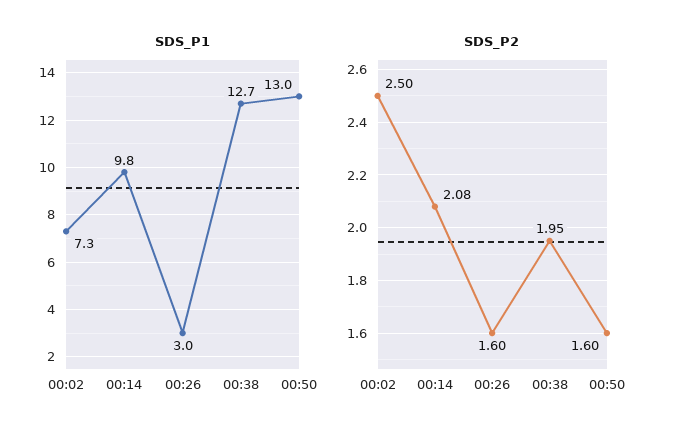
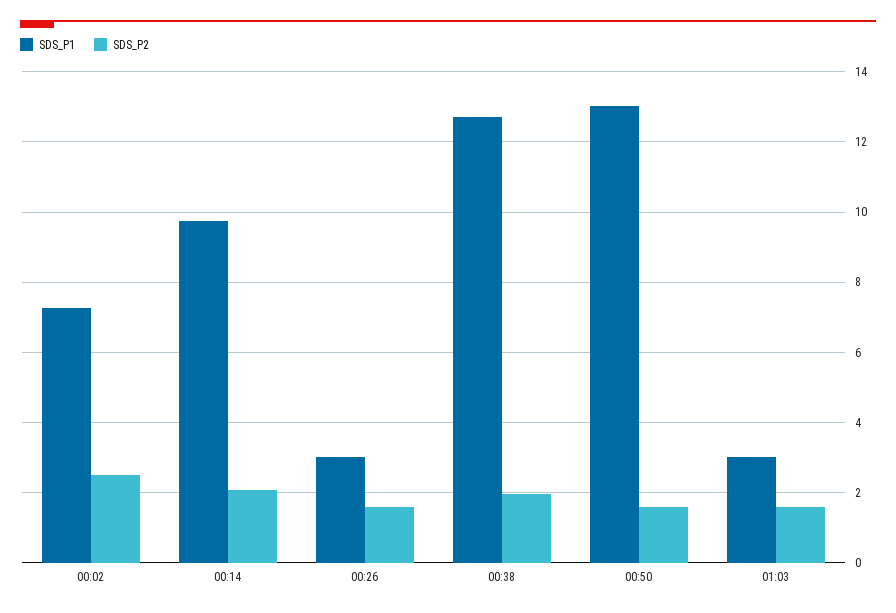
SDS_P1, 01:03: none -> 3
SDS_P2, 01:03: none -> 1.6

